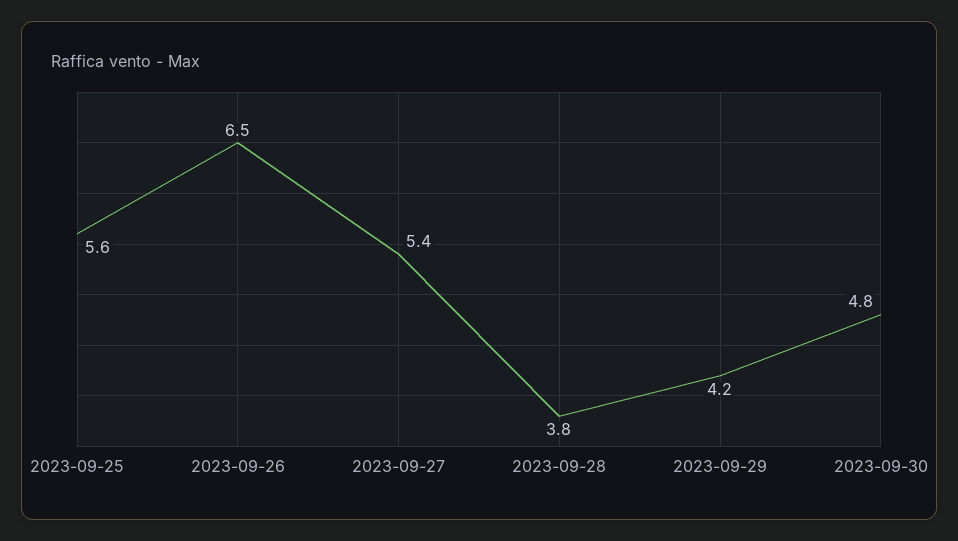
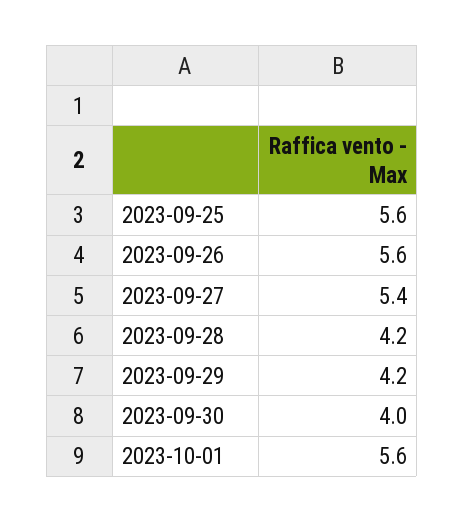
2023-09-26: 6.5 -> 5.6
2023-09-28: 3.8 -> 4.2
2023-09-30: 4.8 -> 4
2023-10-01: none -> 5.6

